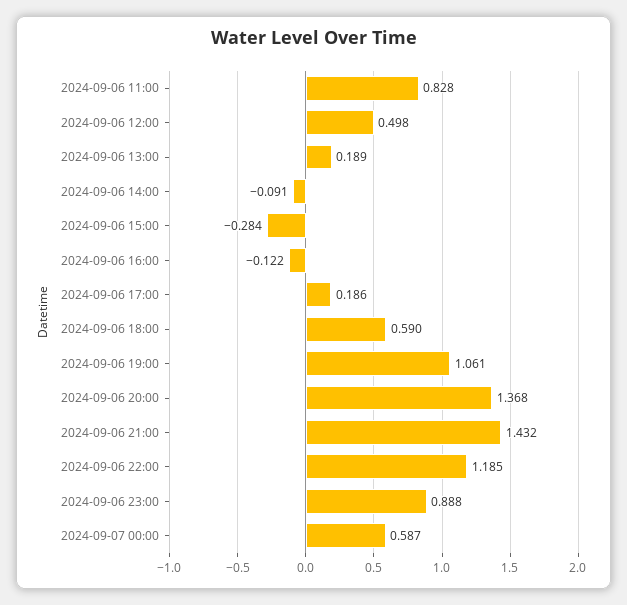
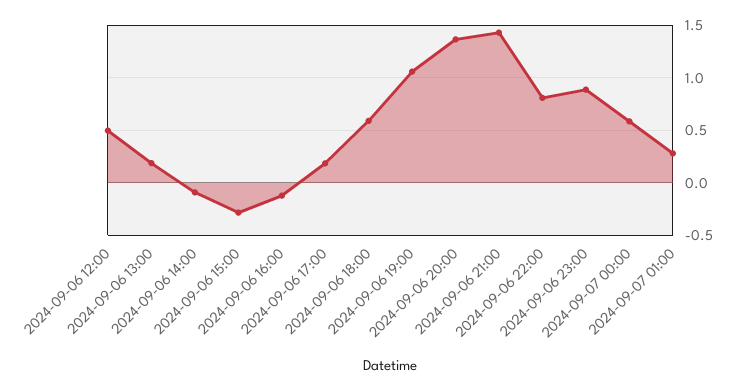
2024-09-06 11:00: 0.828 -> none
2024-09-06 22:00: 1.185 -> 0.8
2024-09-07 01:00: none -> 0.3

